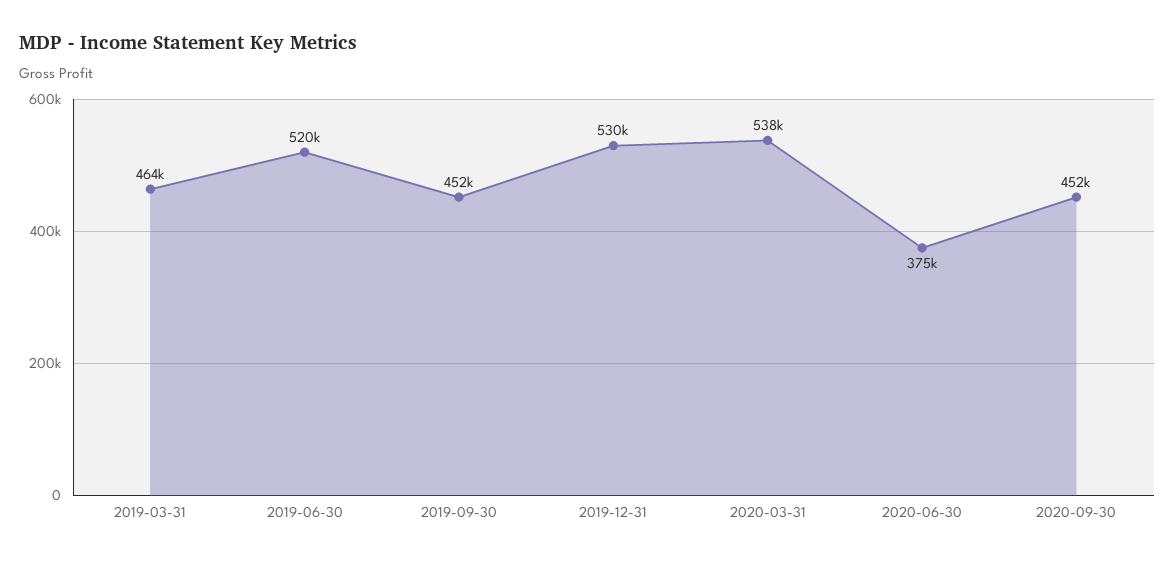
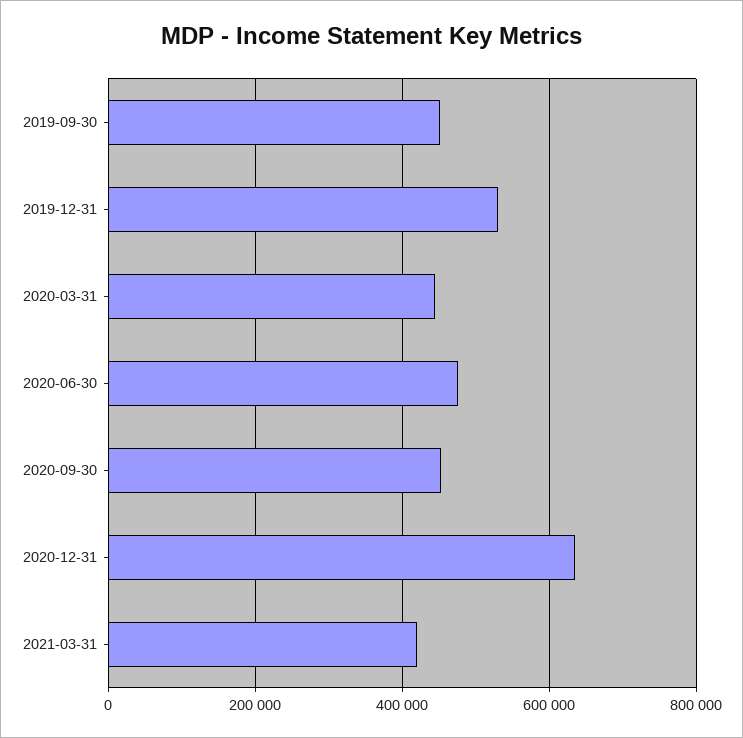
2019-03-31: 464000 -> none
2019-06-30: 520000 -> none
2020-03-31: 538000 -> 440000
2020-06-30: 375000 -> 480000
2020-12-31: none -> 640000
2021-03-31: none -> 420000

